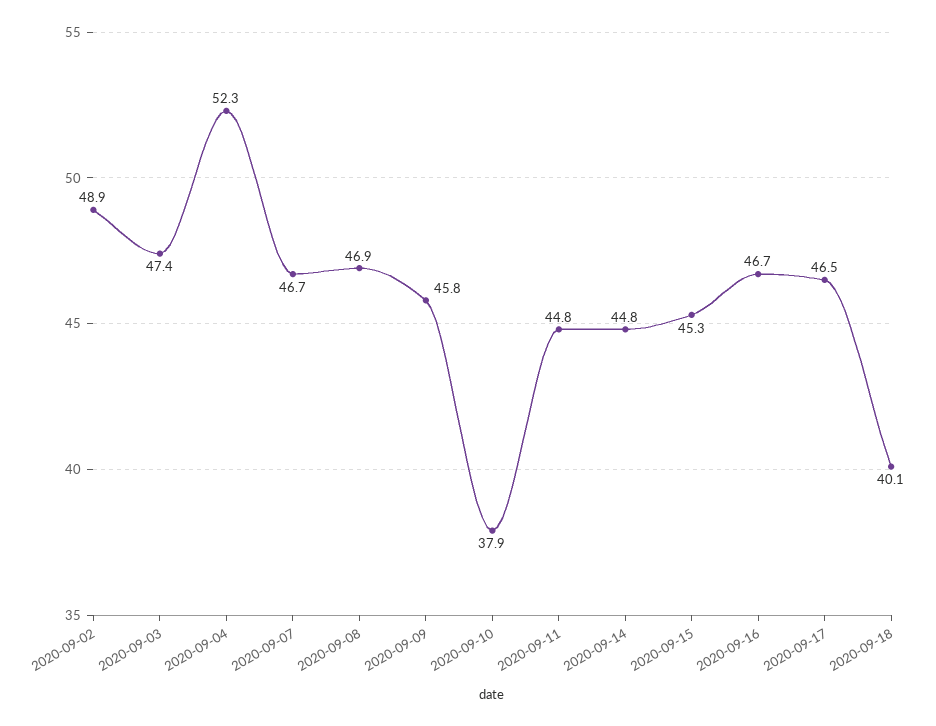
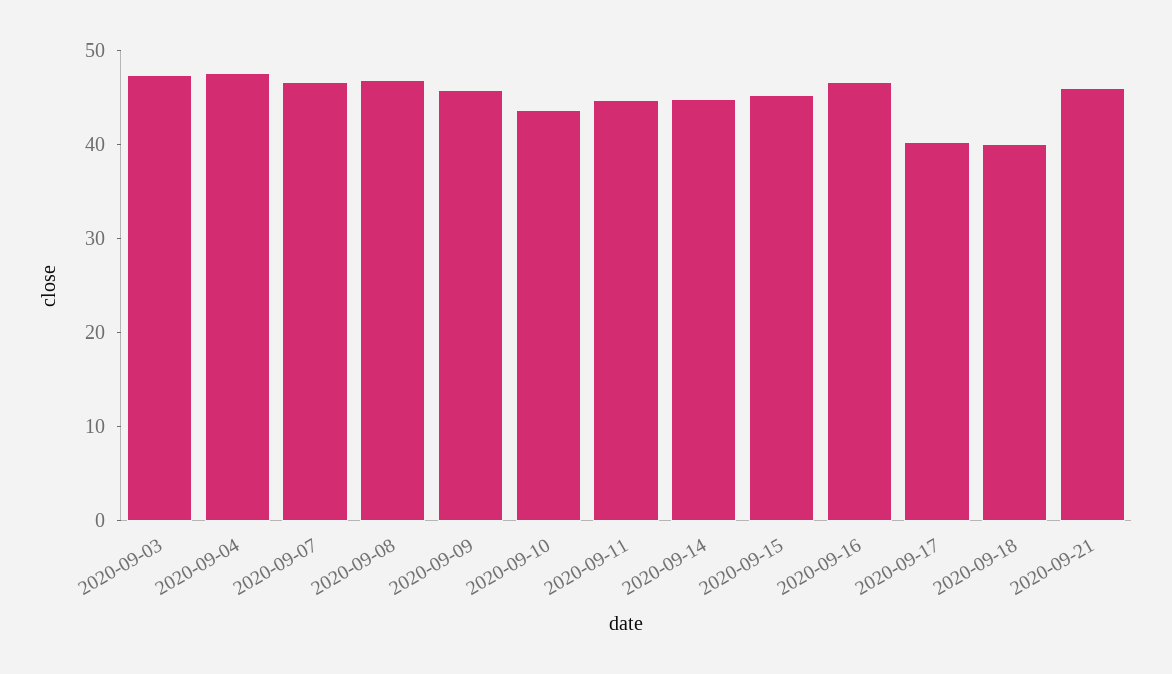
2020-09-02: 48.9 -> none
2020-09-04: 52.3 -> 48
2020-09-10: 37.9 -> 44
2020-09-17: 46.5 -> 40
2020-09-21: none -> 46

